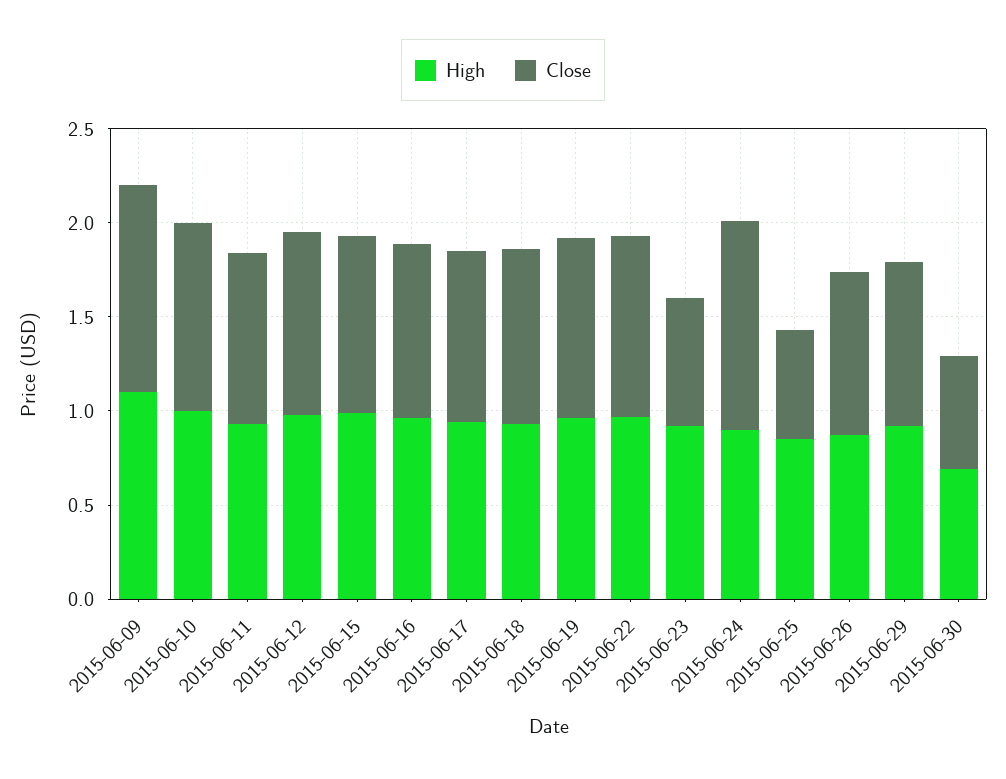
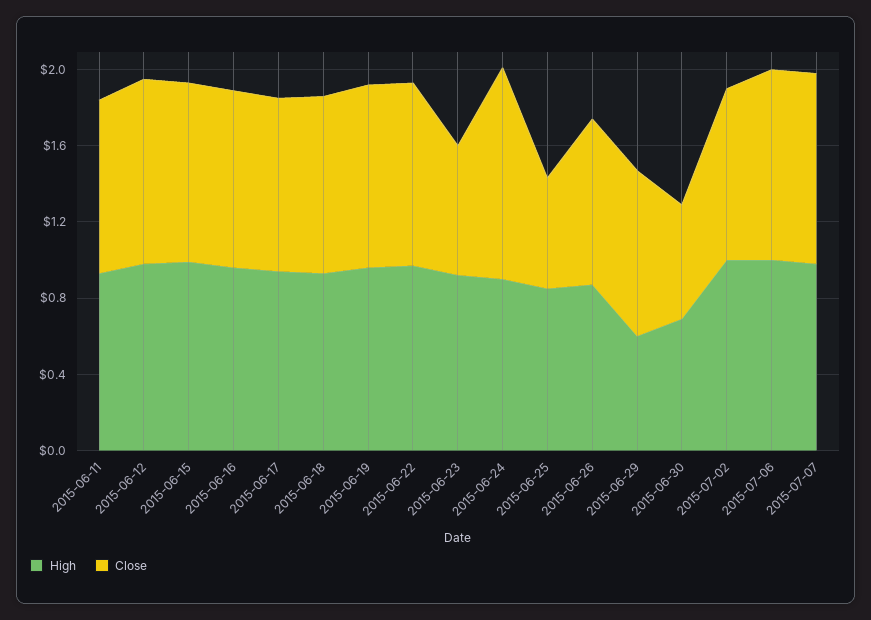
High, 2015-06-09: 1.1 -> none
Close, 2015-06-09: 1.1 -> none
High, 2015-06-10: 1 -> none
Close, 2015-06-10: 1 -> none
High, 2015-06-29: 0.9 -> 0.6
High, 2015-07-02: none -> 1
Close, 2015-07-02: none -> 0.9
High, 2015-07-06: none -> 1
Close, 2015-07-06: none -> 1
High, 2015-07-07: none -> 1
Close, 2015-07-07: none -> 1

